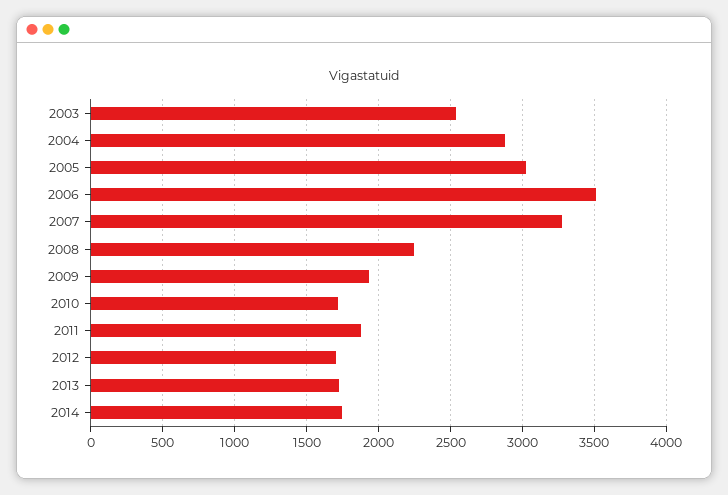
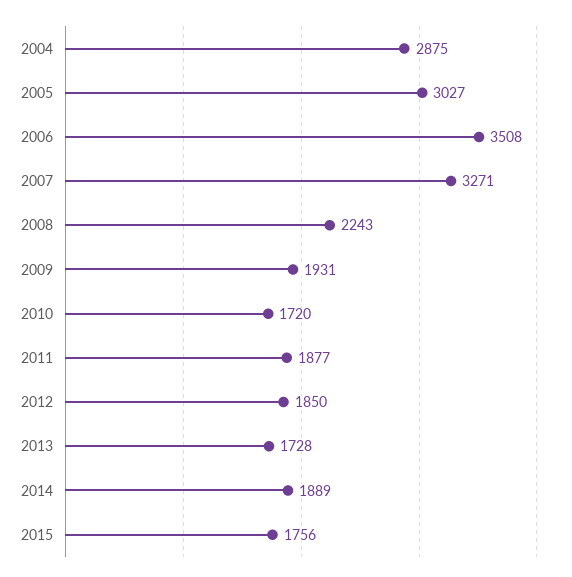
2003: 2550 -> none
2012: 1700 -> 1850
2014: 1750 -> 1889
2015: none -> 1756

